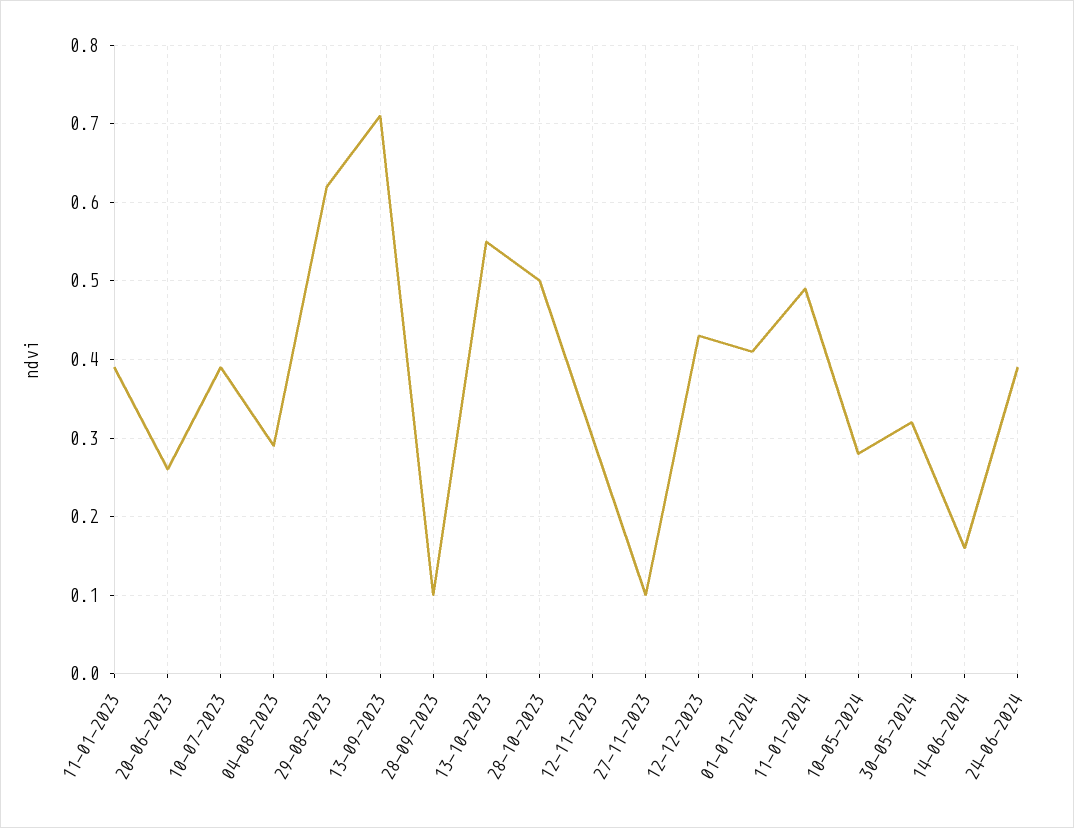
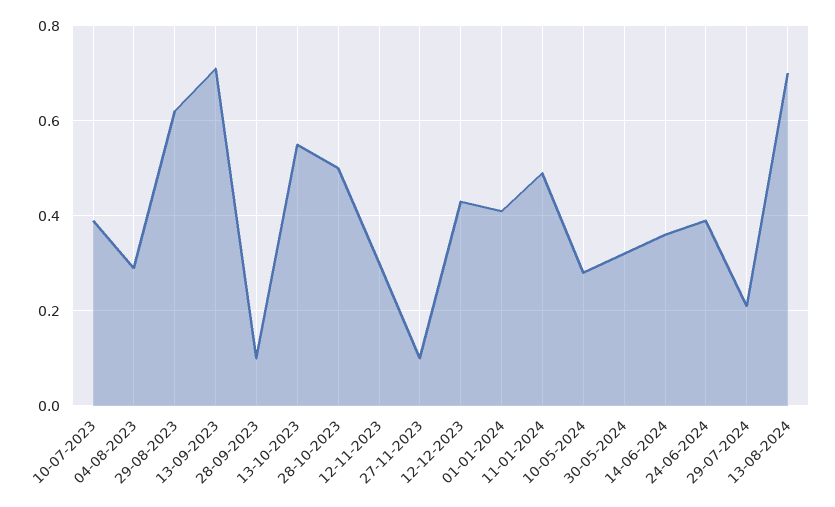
11-01-2023: 0.39 -> none
20-06-2023: 0.26 -> none
14-06-2024: 0.16 -> 0.35
29-07-2024: none -> 0.2
13-08-2024: none -> 0.7

